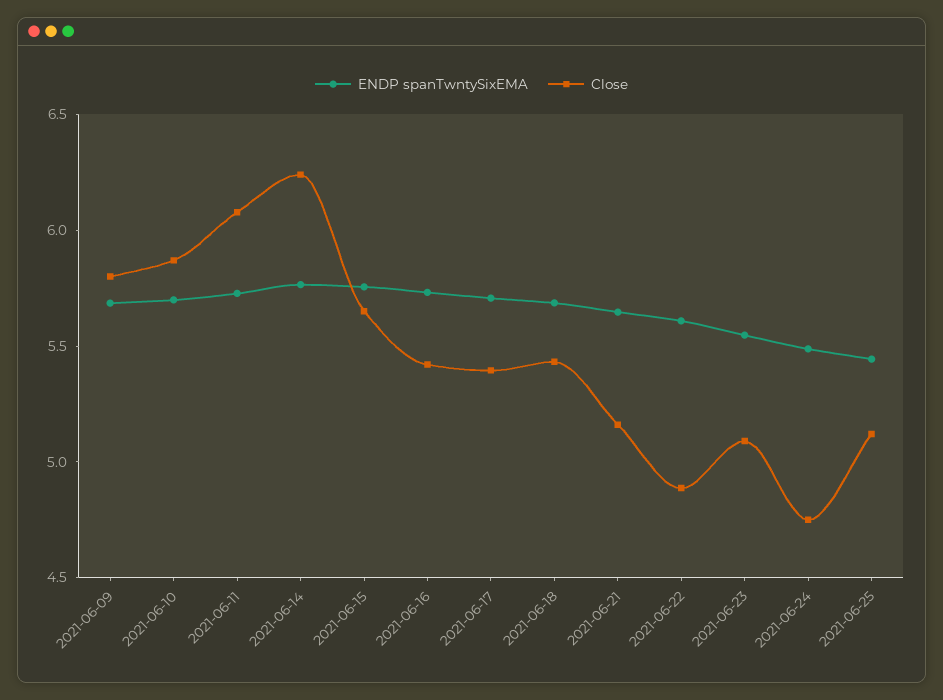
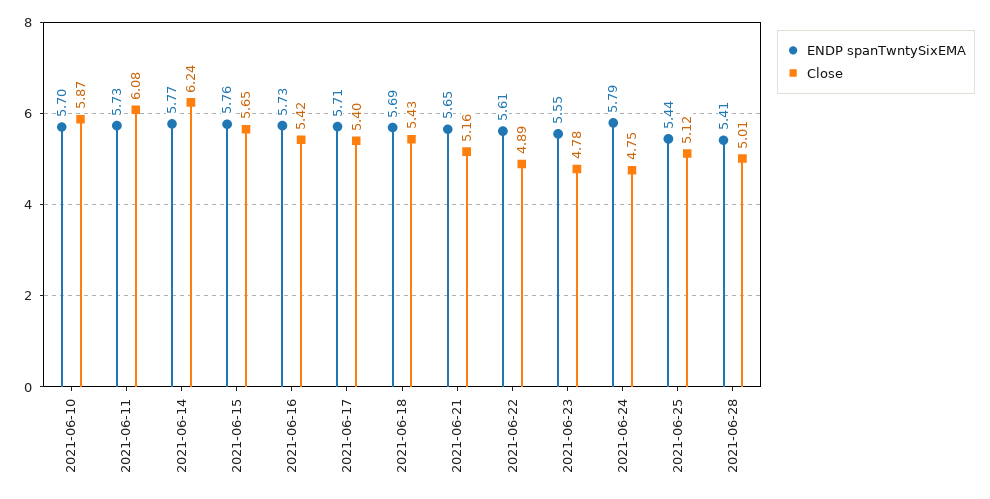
ENDP spanTwntySixEMA, 2021-06-09: 5.7 -> none
Close, 2021-06-09: 5.8 -> none
Close, 2021-06-23: 5.1 -> 4.78
ENDP spanTwntySixEMA, 2021-06-24: 5.5 -> 5.79
ENDP spanTwntySixEMA, 2021-06-28: none -> 5.41
Close, 2021-06-28: none -> 5.01

